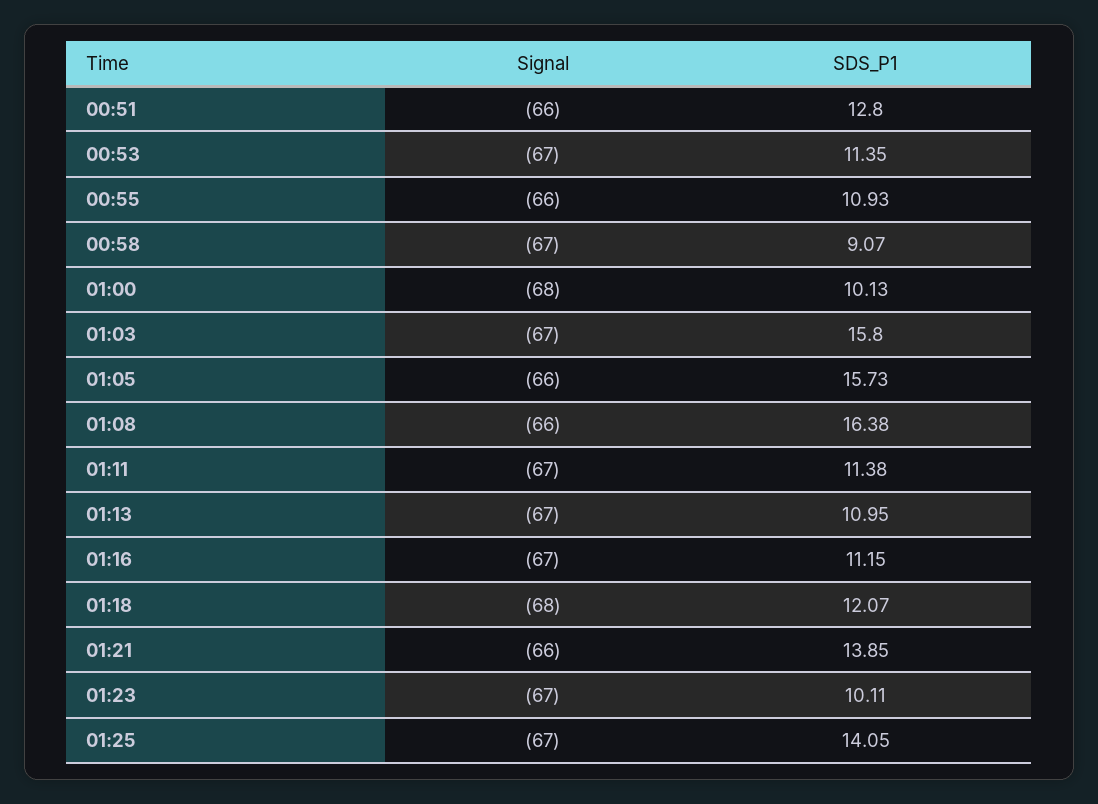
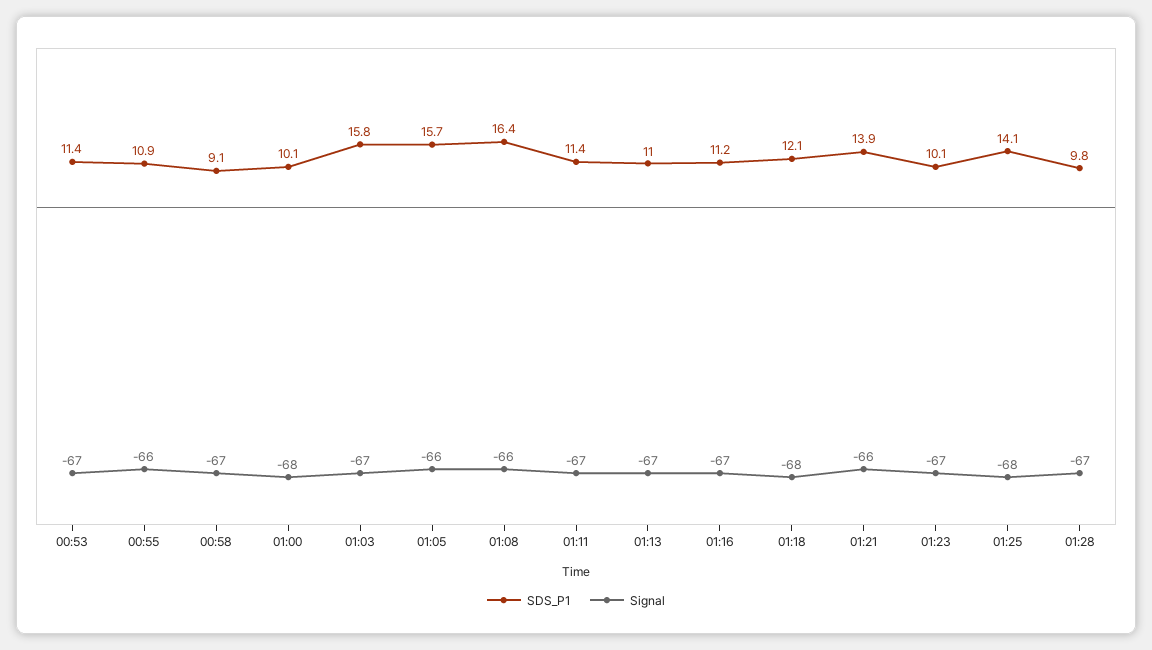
Signal, 00:51: -66 -> none
SDS_P1, 00:51: 12.8 -> none
Signal, 01:25: -67 -> -68
SDS_P1, 01:28: none -> 9.8
Signal, 01:28: none -> -67

